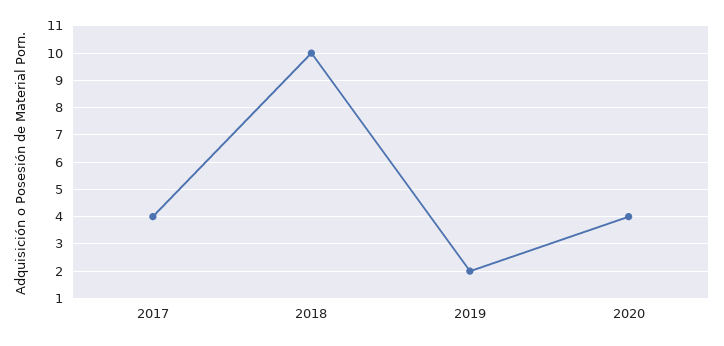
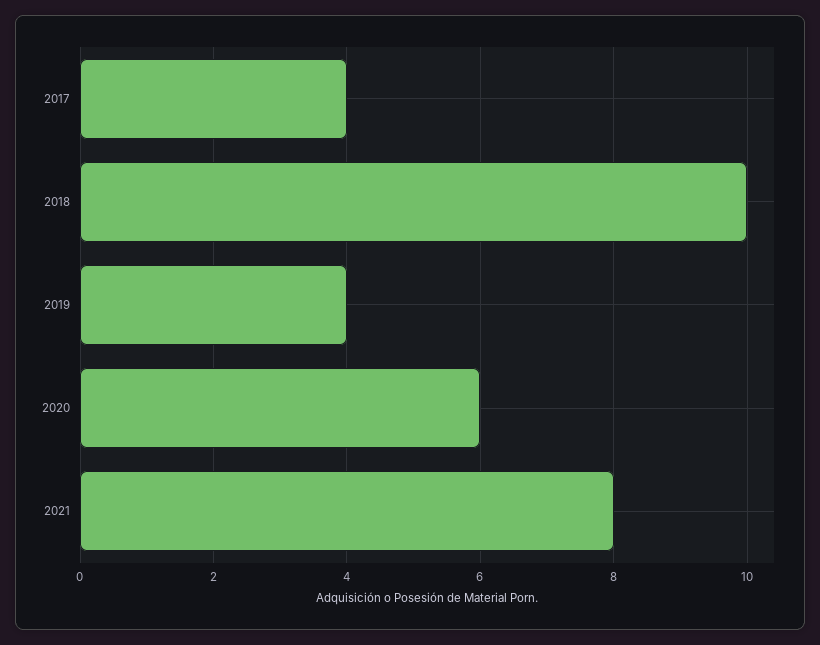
2019: 2 -> 4
2020: 4 -> 6
2021: none -> 8

